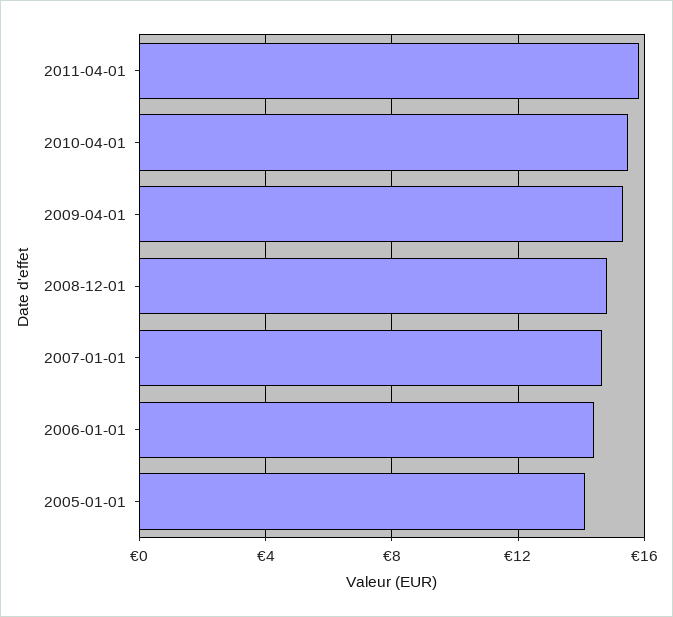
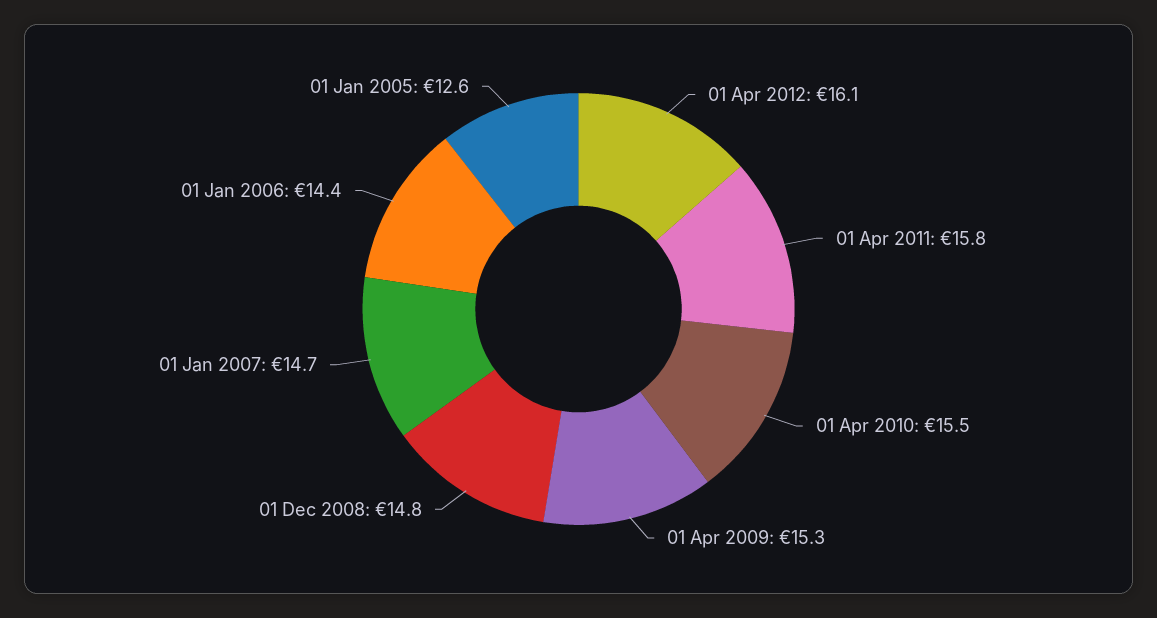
2005-01-01: 14 -> 12.6
01 Apr 2012: none -> 16.1

